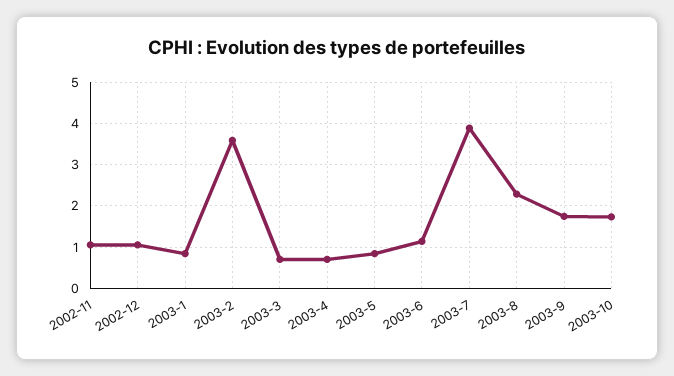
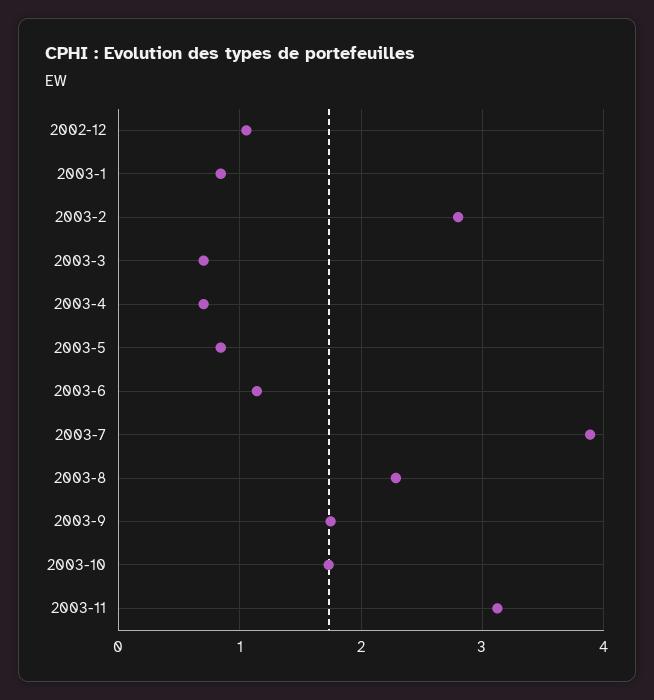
2002-11: 1 -> none
2003-2: 3.6 -> 2.8
2003-11: none -> 3.1

